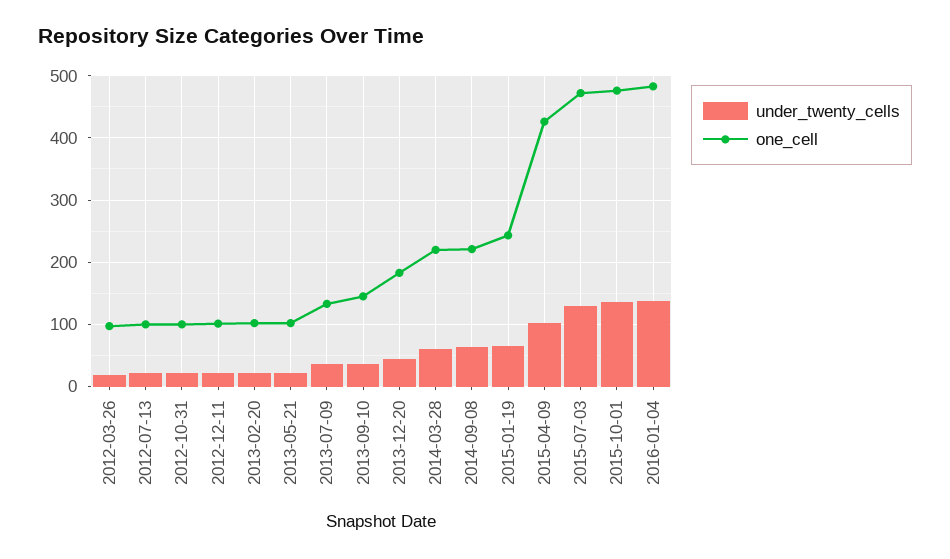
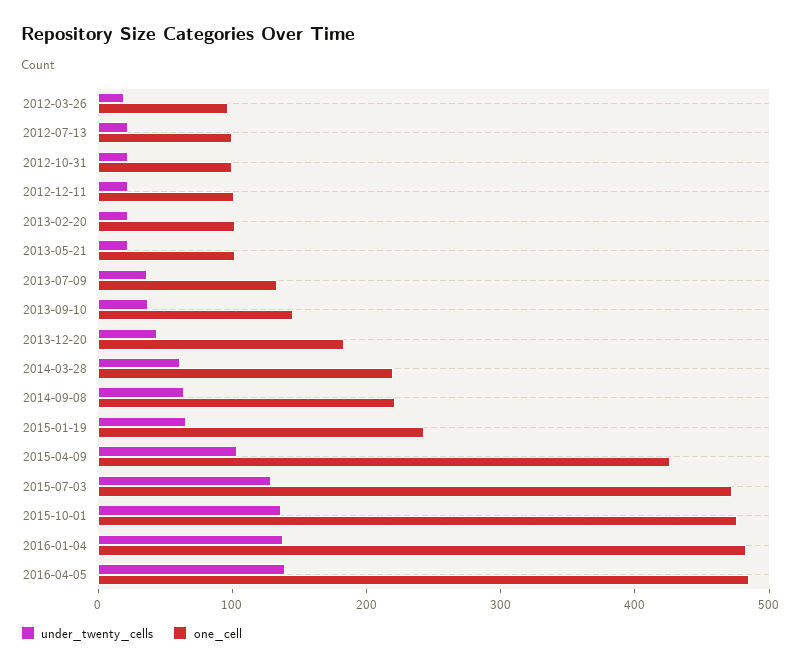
under_twenty_cells, 2016-04-05: none -> 140
one_cell, 2016-04-05: none -> 480

